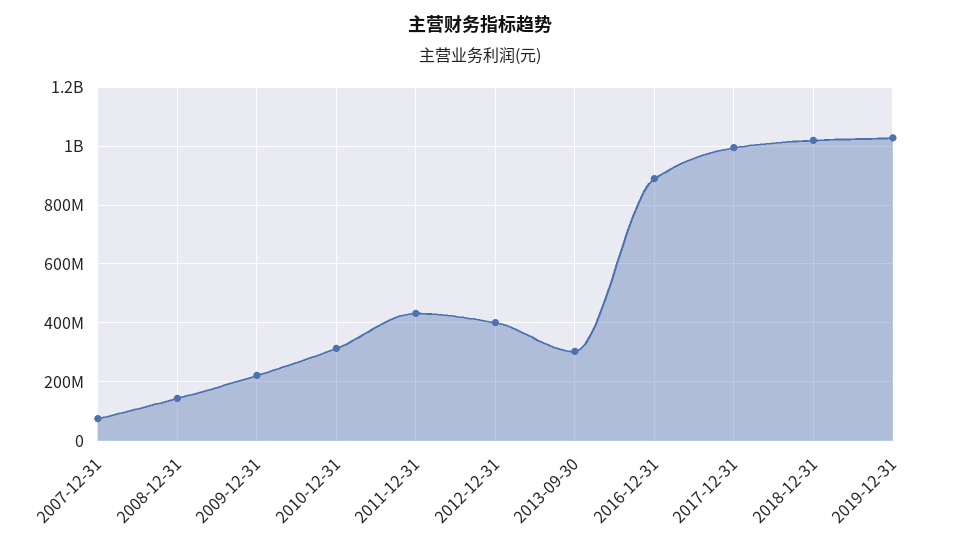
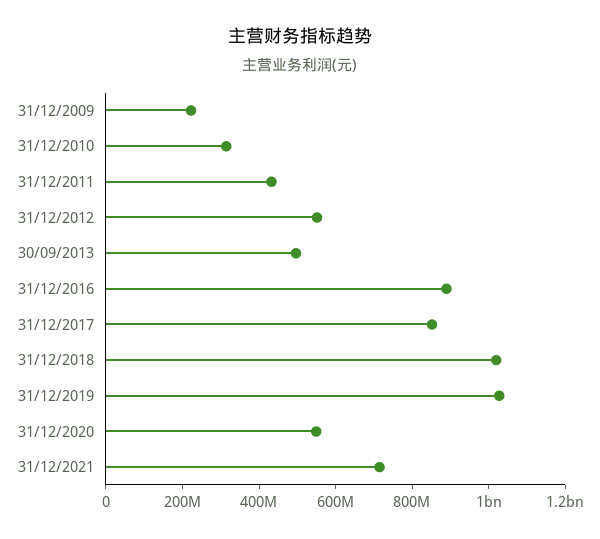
2007-12-31: 75000000 -> none
2008-12-31: 150000000 -> none
2012-12-31: 400000000 -> 550000000
2013-09-30: 300000000 -> 500000000
2017-12-31: 1000000000 -> 850000000
31/12/2020: none -> 550000000
31/12/2021: none -> 700000000

